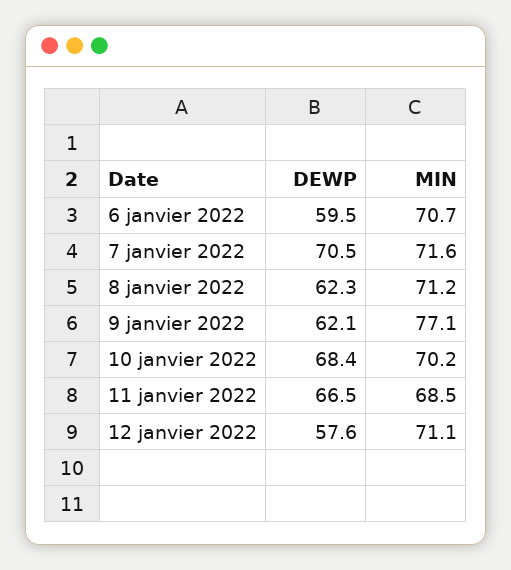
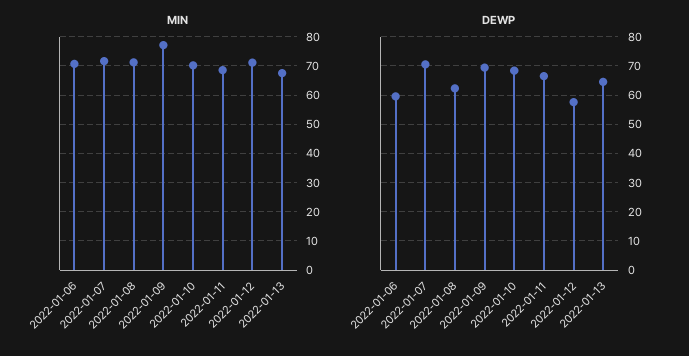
DEWP, 9 janvier 2022: 62.1 -> 70
MIN, 2022-01-13: none -> 67.5
DEWP, 2022-01-13: none -> 65

